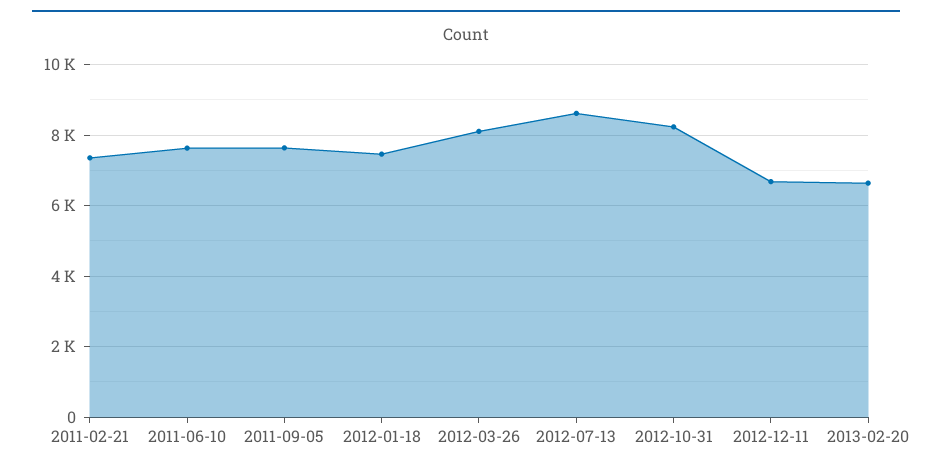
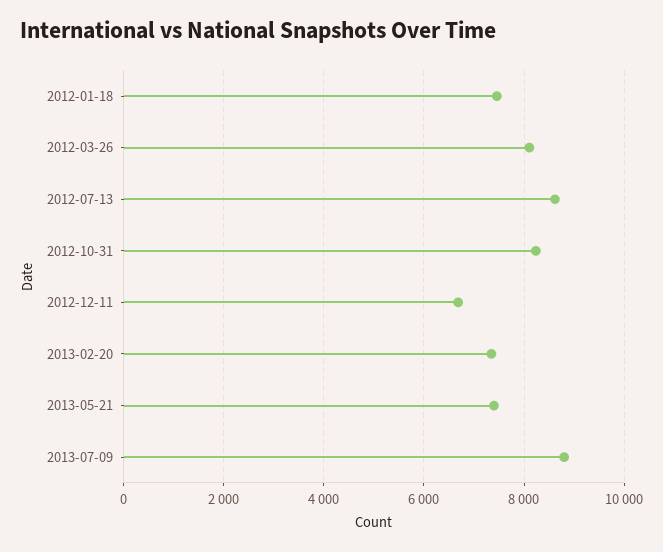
2011-02-21: 7400 -> none
2011-06-10: 7600 -> none
2011-09-05: 7600 -> none
2013-02-20: 6600 -> 7400
2013-05-21: none -> 7400
2013-07-09: none -> 8800

